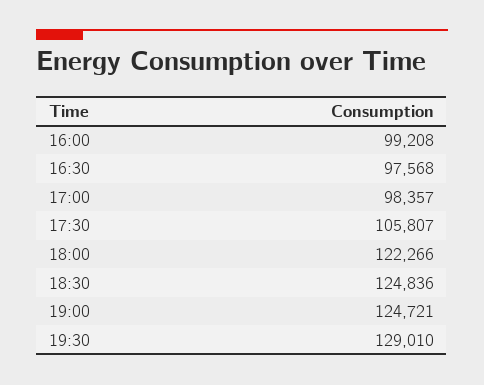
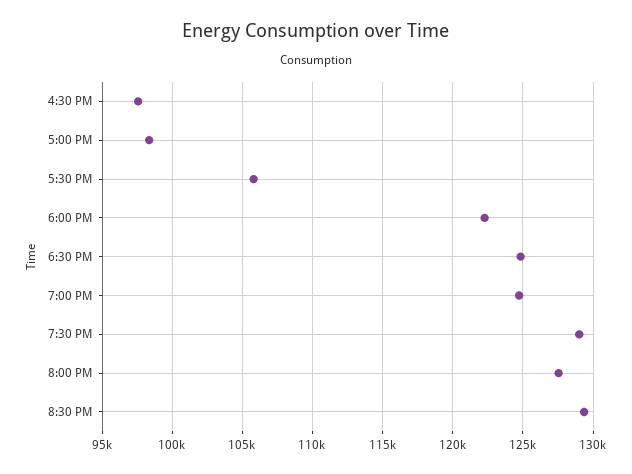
16:00: 99208 -> none
8:00 PM: none -> 127500
8:30 PM: none -> 129500

